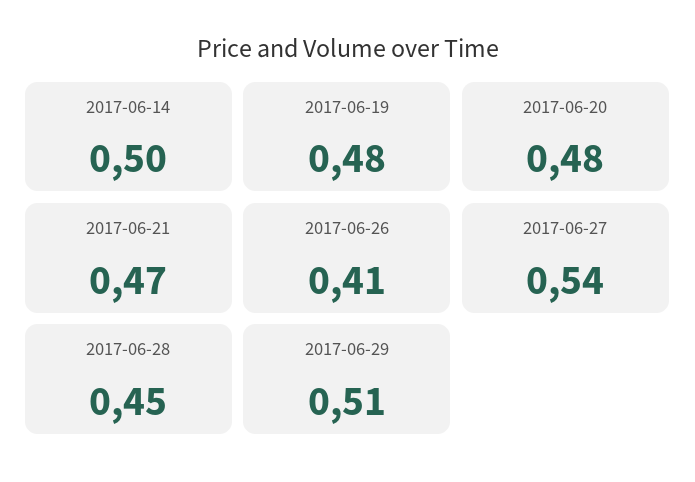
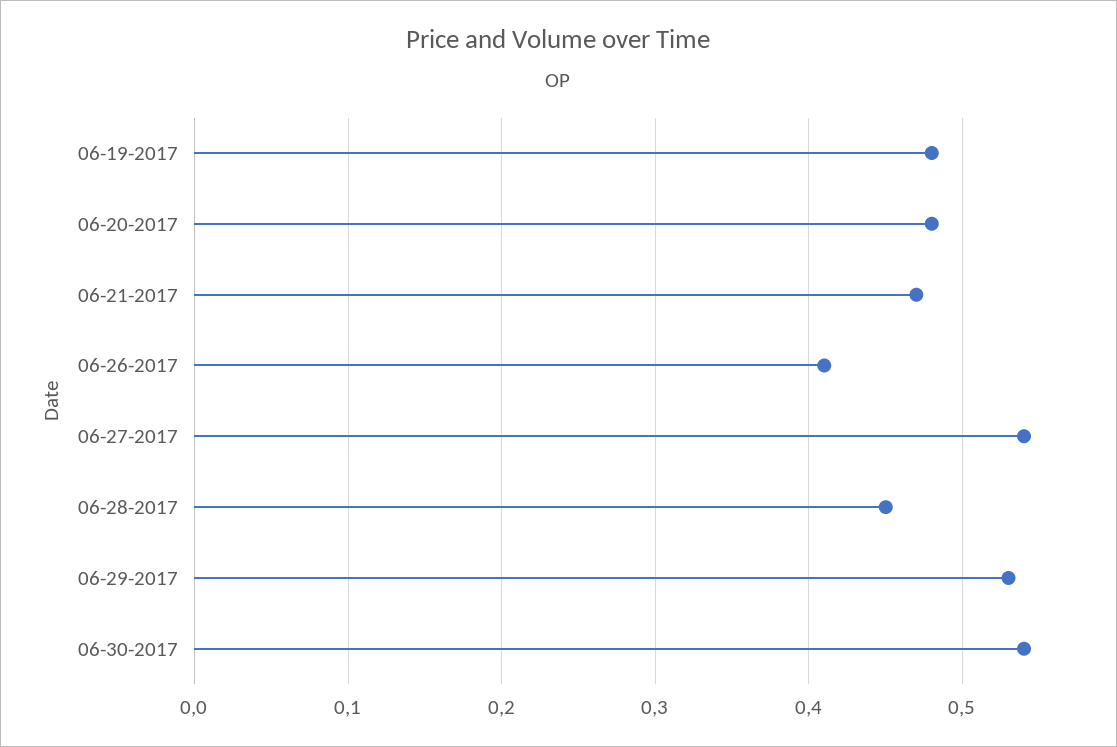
2017-06-14: 0.5 -> none
2017-06-29: 0.51 -> 0.53
06-30-2017: none -> 0.54

